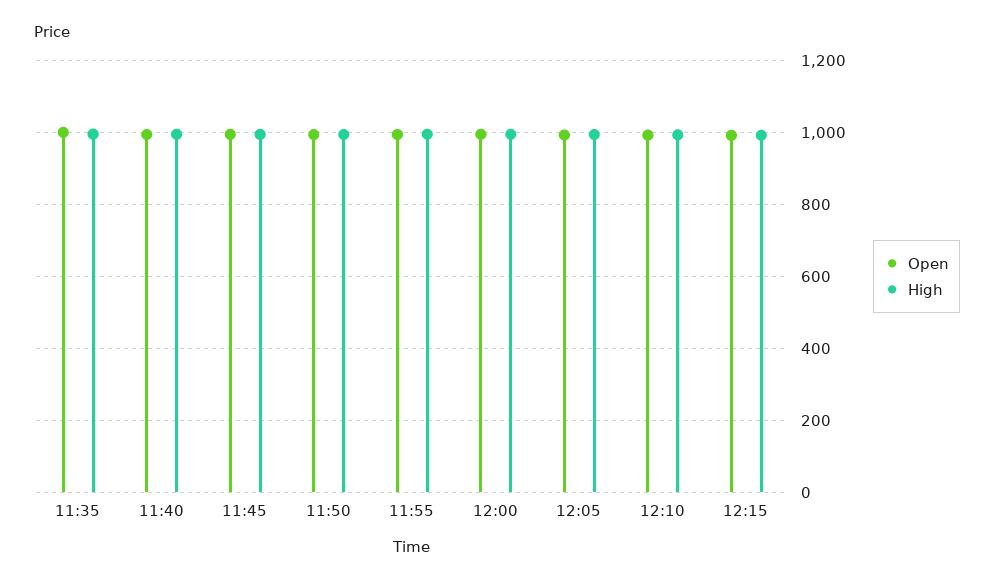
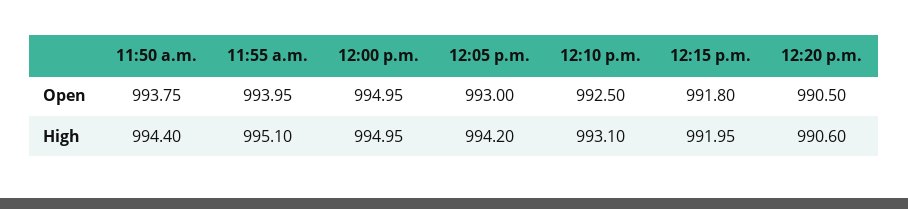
Open, 11:35: 1000 -> none
High, 11:35: 1000 -> none
Open, 11:40: 1000 -> none
High, 11:40: 1000 -> none
Open, 11:45: 1000 -> none
High, 11:45: 1000 -> none
Open, 12:20 p.m.: none -> 990.5
High, 12:20 p.m.: none -> 990.6

